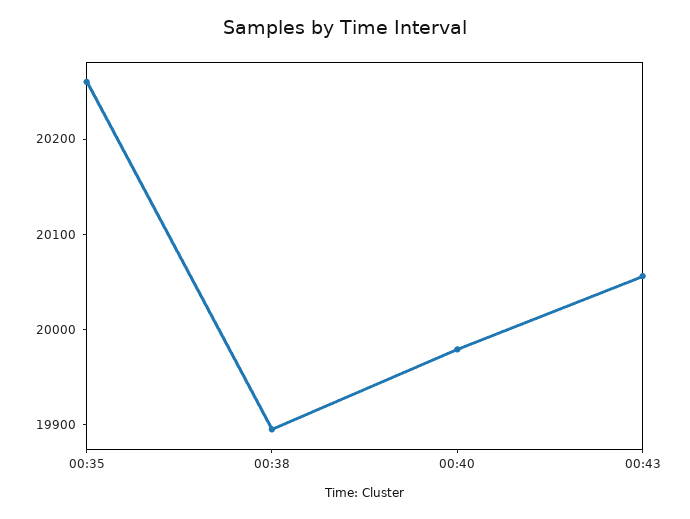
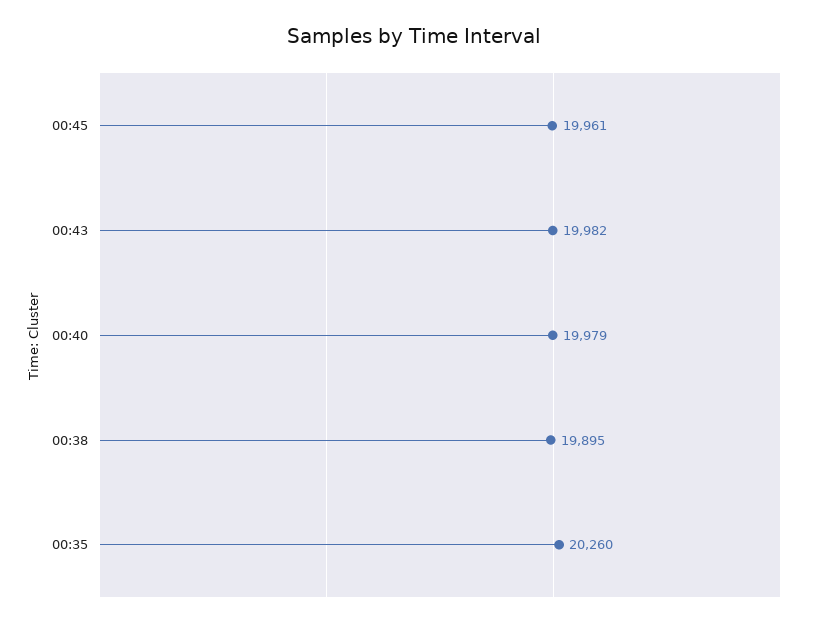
00:43: 20060 -> 19982
00:45: none -> 19961

